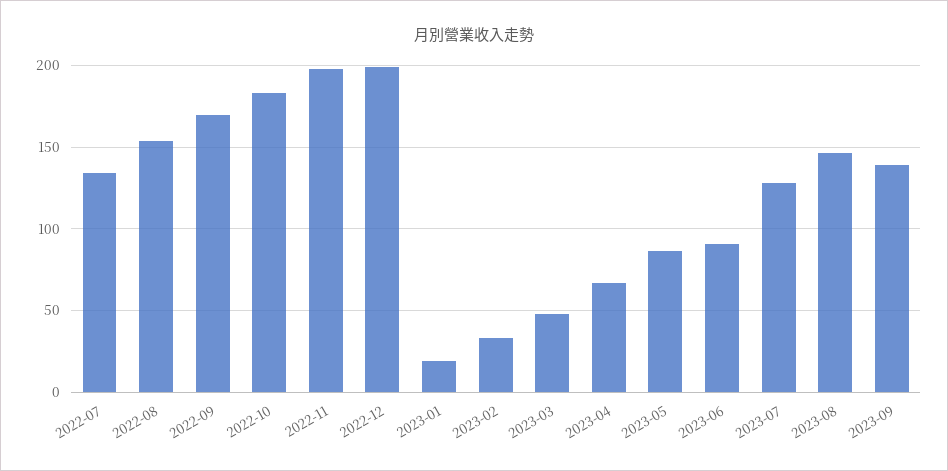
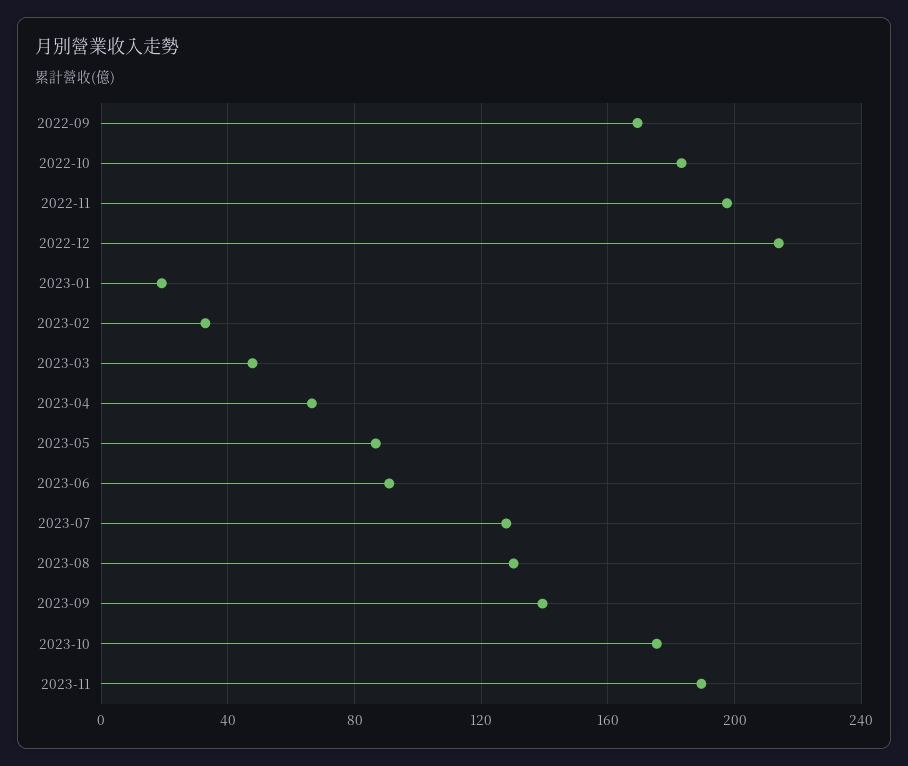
2022-07: 135 -> none
2022-08: 155 -> none
2022-12: 200 -> 215
2023-08: 145 -> 130
2023-10: none -> 175
2023-11: none -> 190

